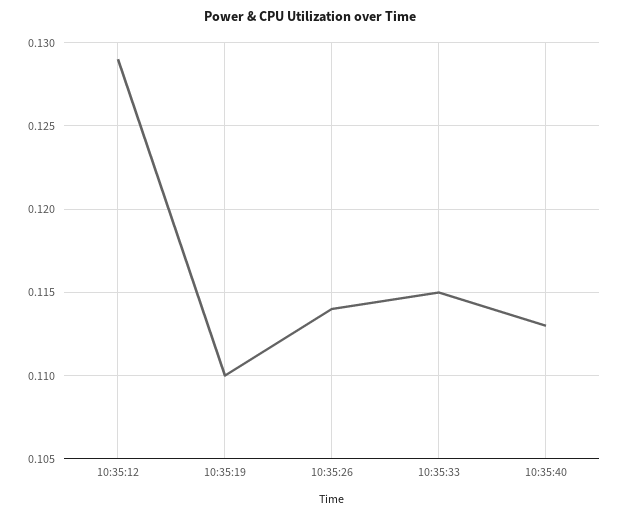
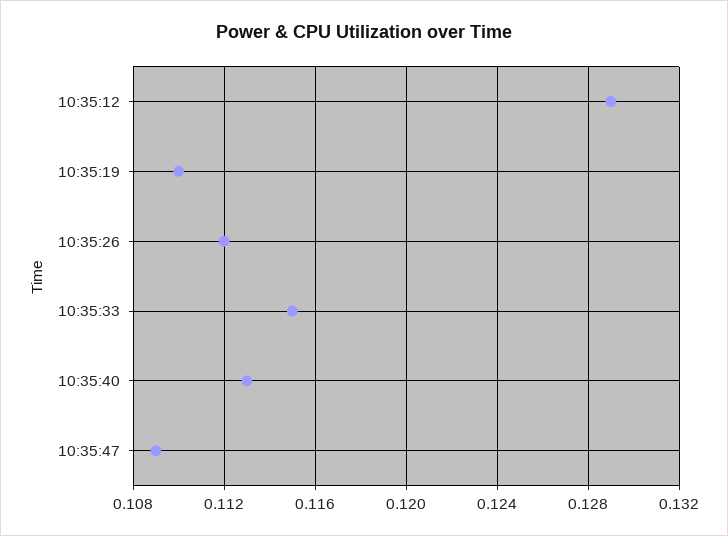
10:35:26: 0.114 -> 0.112
10:35:47: none -> 0.109

